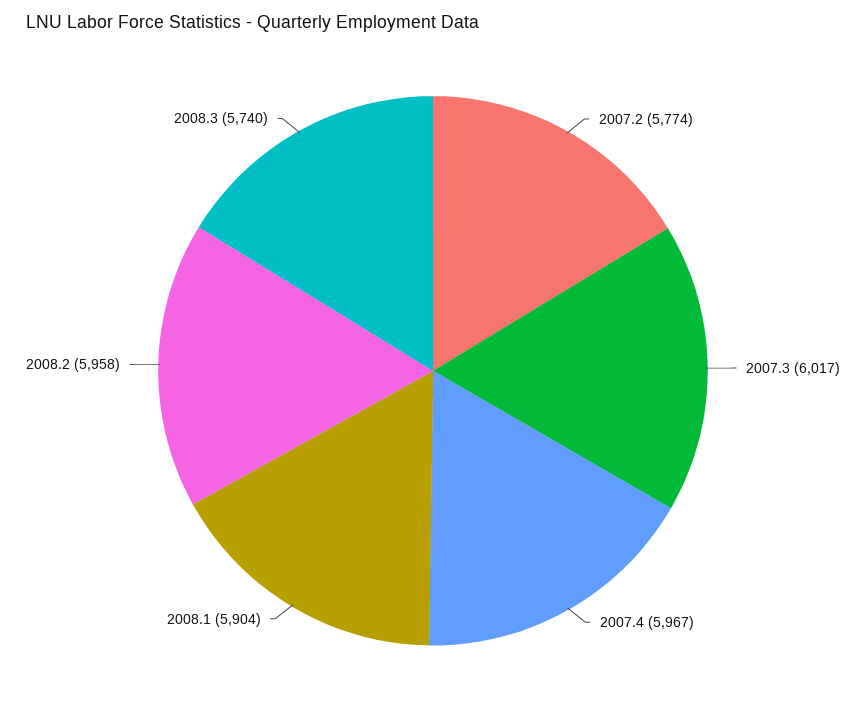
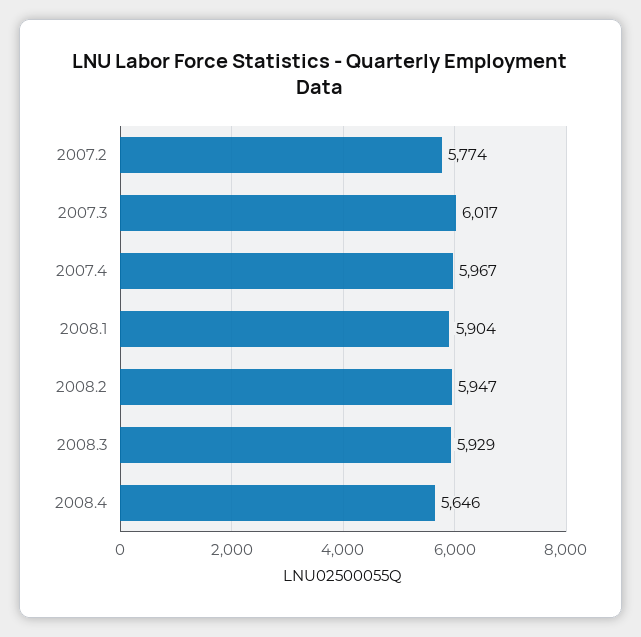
2008.2: 5958 -> 5947
2008.3: 5740 -> 5929
2008.4: none -> 5646

